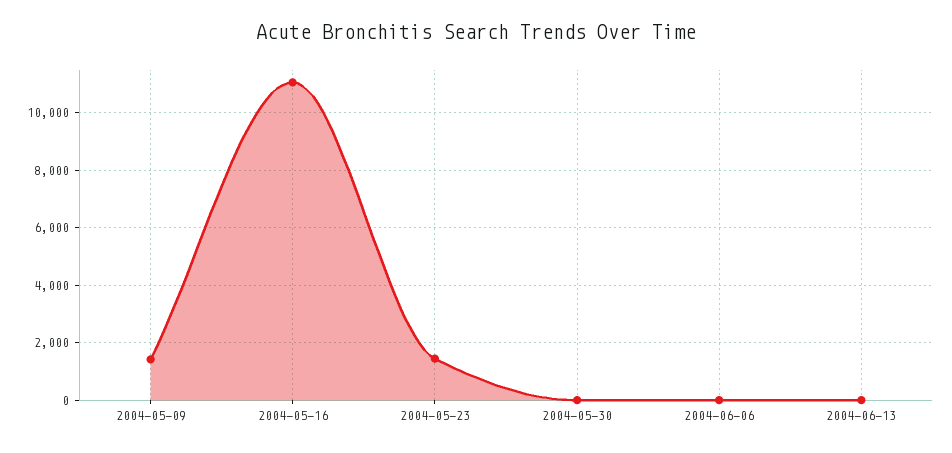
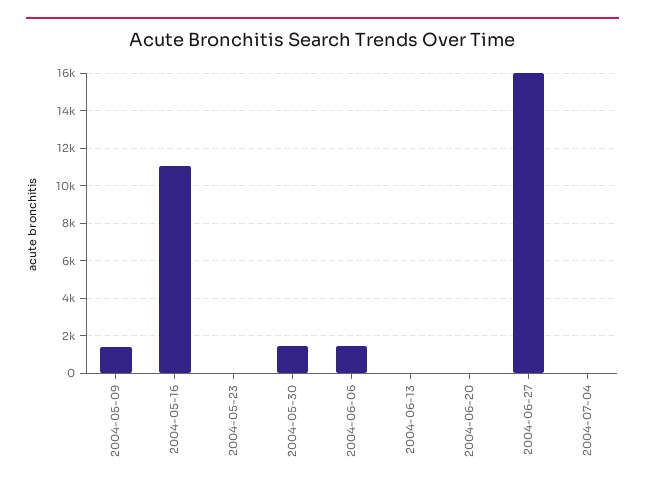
2004-05-23: 1500 -> 0
2004-05-30: 0 -> 1500
2004-06-06: 0 -> 1500
2004-06-20: none -> 0
2004-06-27: none -> 16000
2004-07-04: none -> 0

